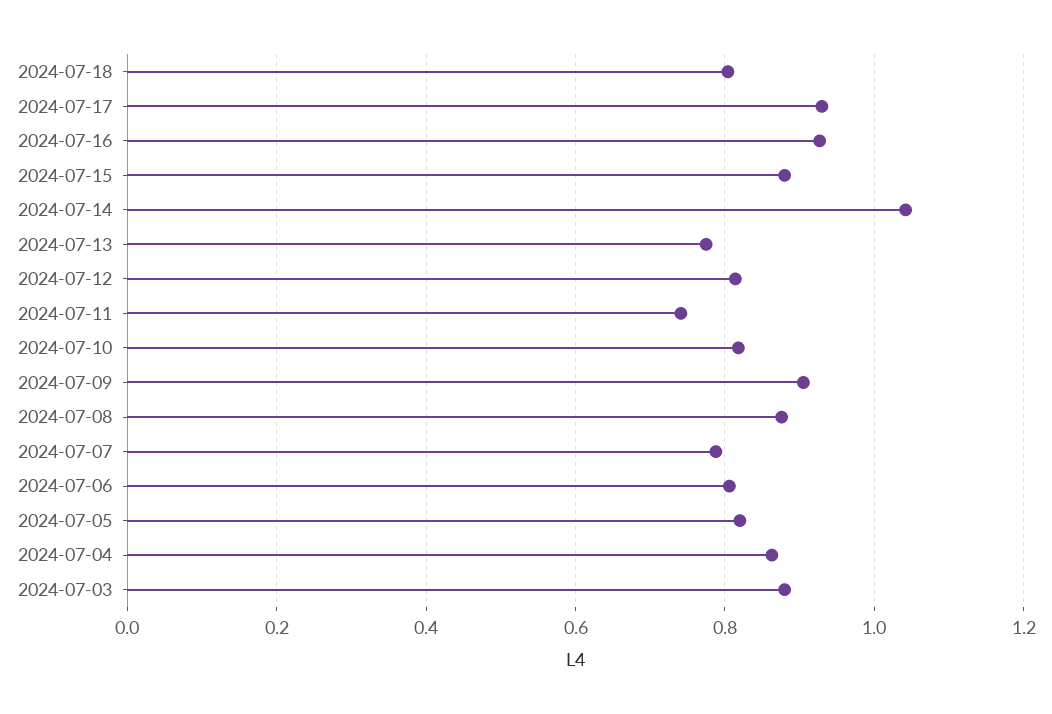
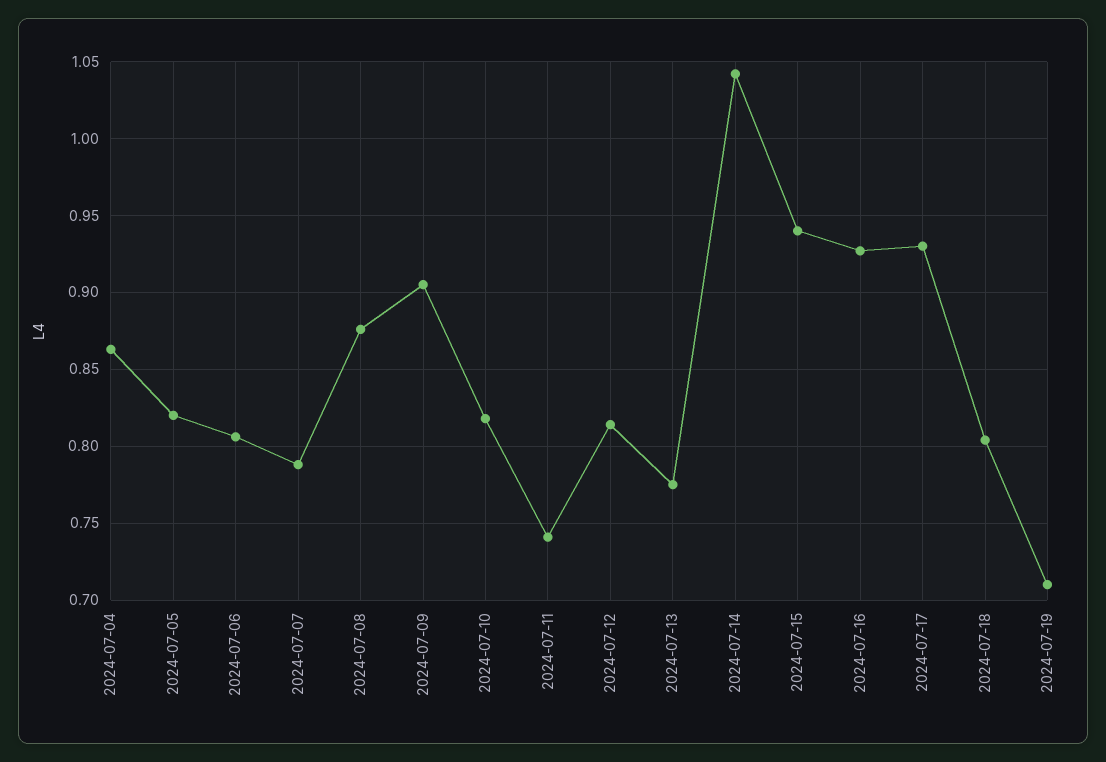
2024-07-15: 0.88 -> 0.94
2024-07-03: 0.88 -> none
2024-07-19: none -> 0.71

